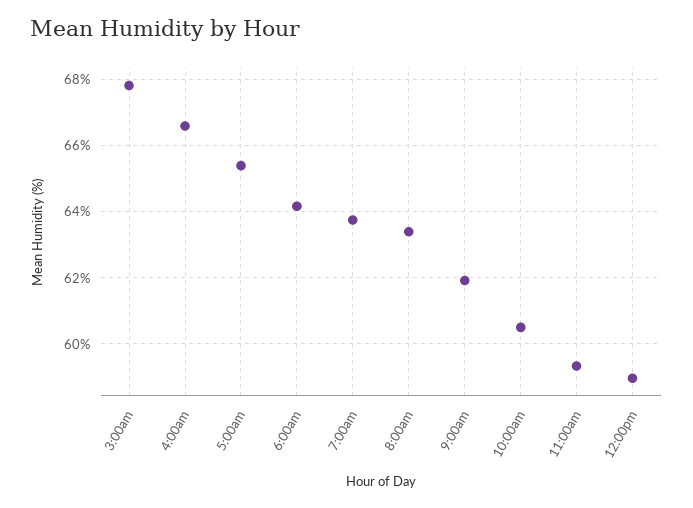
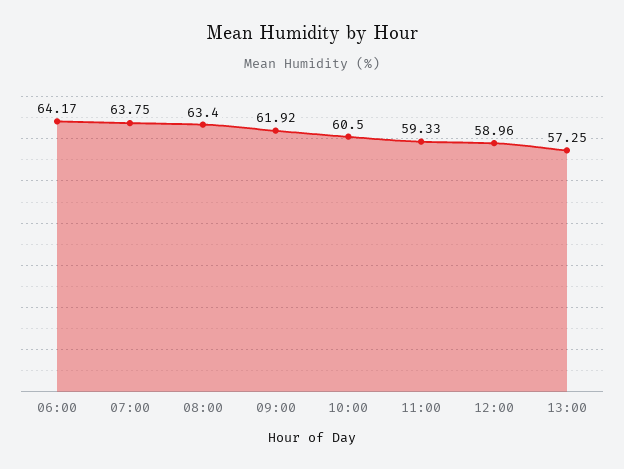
3:00am: 67.8 -> none
4:00am: 66.6 -> none
5:00am: 65.4 -> none
13:00: none -> 57.25

